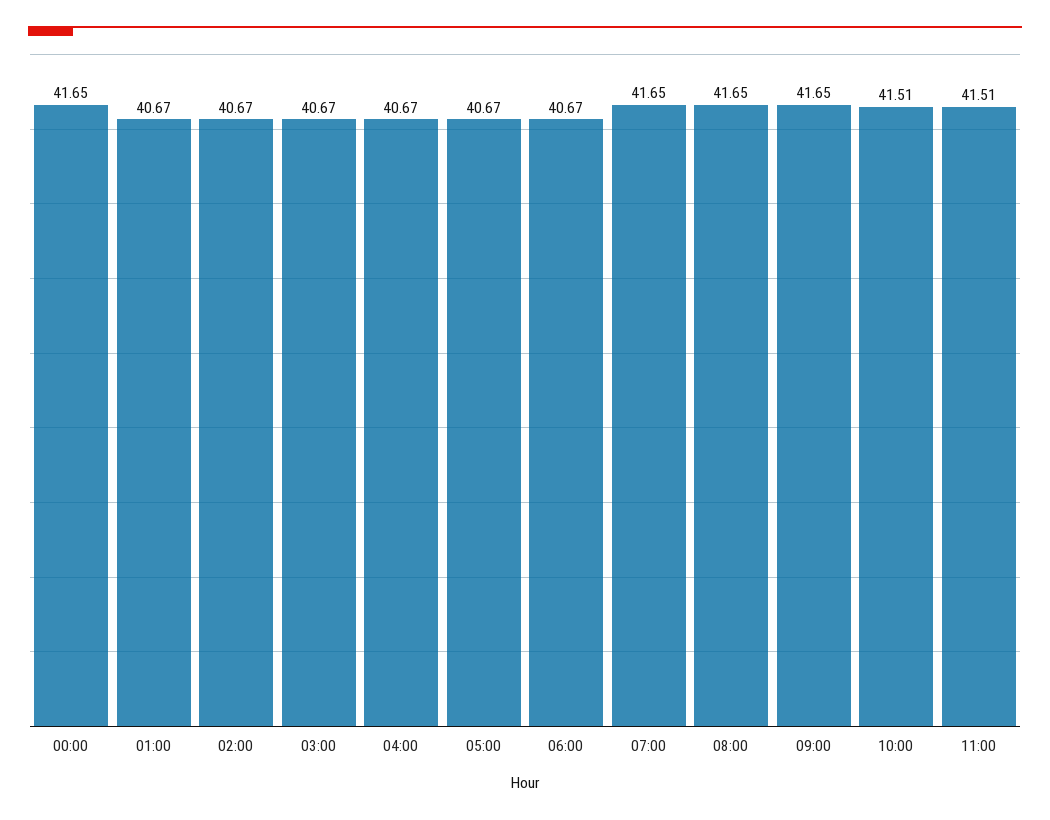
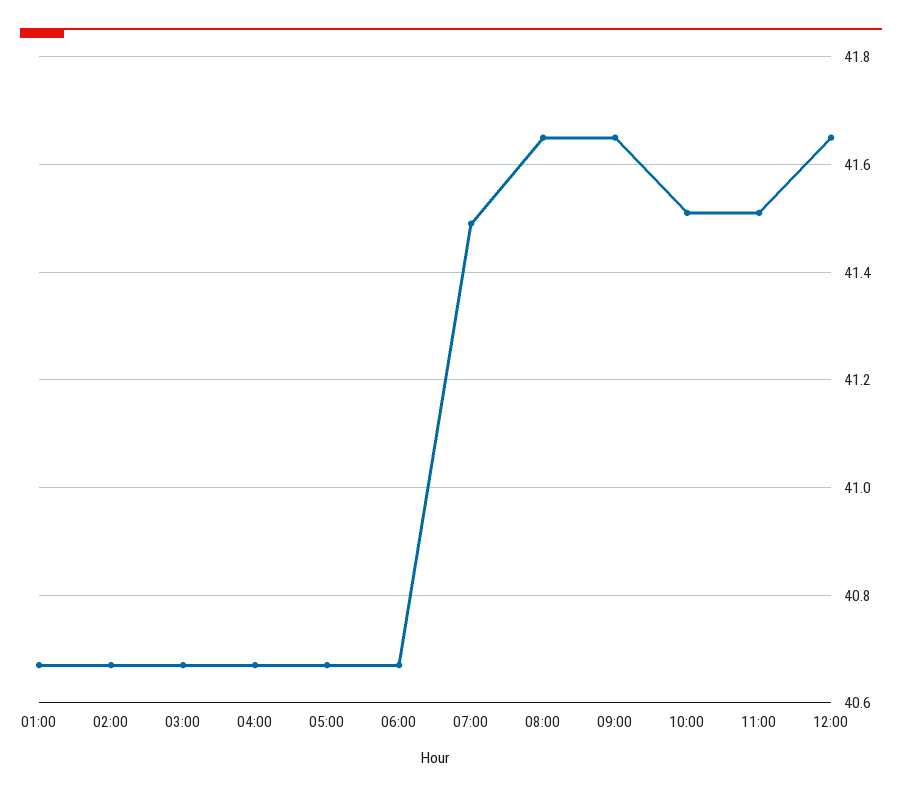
00:00: 41.65 -> none
07:00: 41.65 -> 41.5
12:00: none -> 41.65

